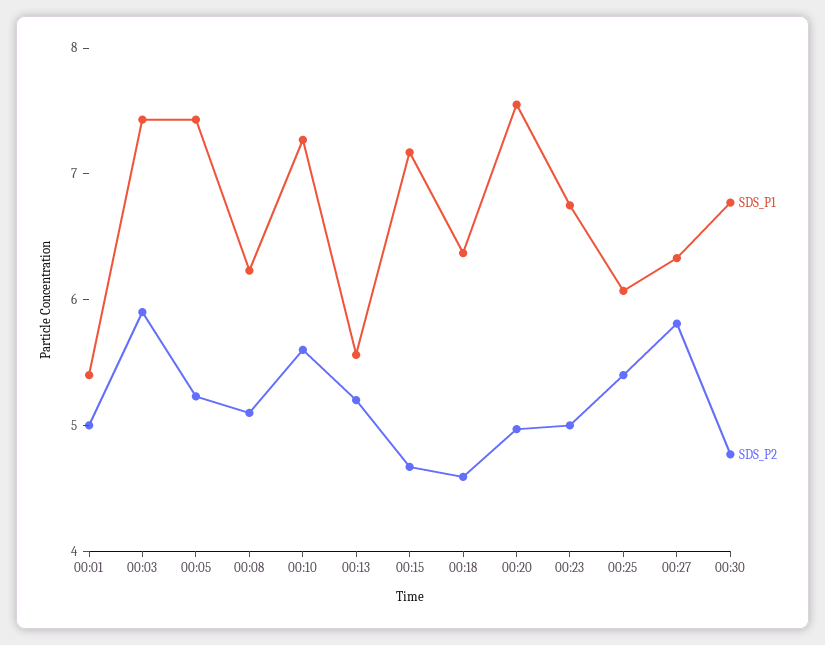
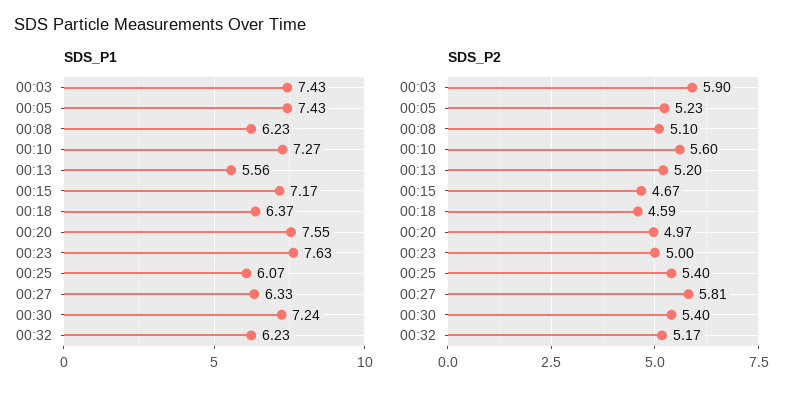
SDS_P1, 00:01: 5.4 -> none
SDS_P2, 00:01: 5 -> none
SDS_P1, 00:23: 6.8 -> 7.63
SDS_P1, 00:30: 6.8 -> 7.24
SDS_P2, 00:30: 4.8 -> 5.4
SDS_P1, 00:32: none -> 6.23
SDS_P2, 00:32: none -> 5.17

